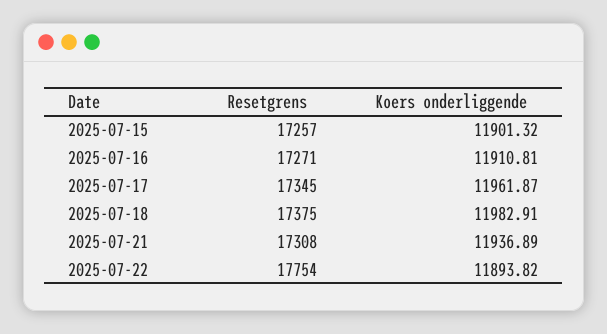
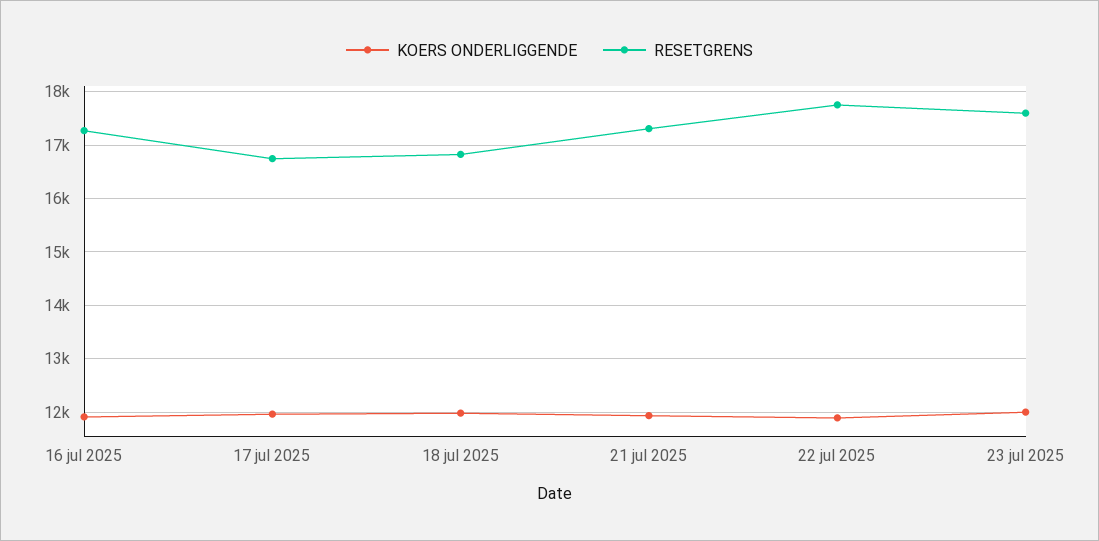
Resetgrens, 2025-07-15: 17257 -> none
Koers onderliggende, 2025-07-15: 11901.32 -> none
Resetgrens, 2025-07-17: 17345 -> 16800
Resetgrens, 2025-07-18: 17375 -> 16800
Koers onderliggende, 23 jul 2025: none -> 12000
Resetgrens, 23 jul 2025: none -> 17600

